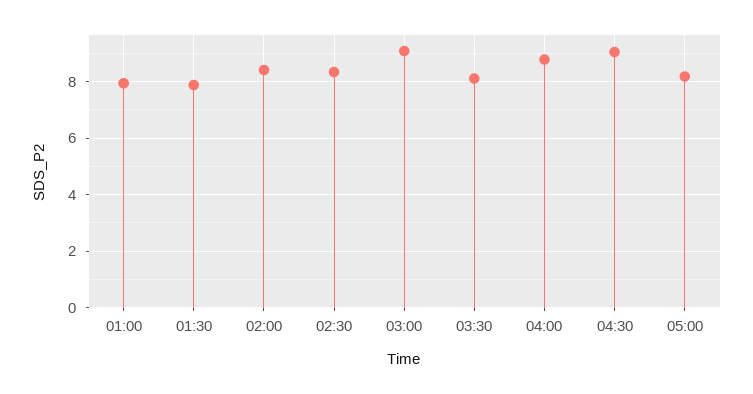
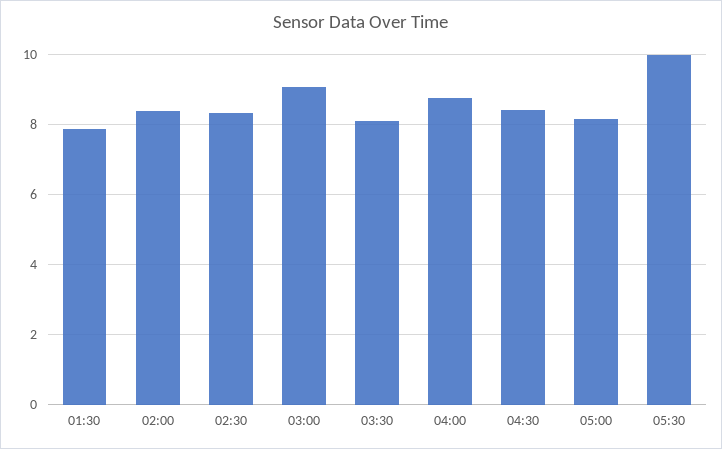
01:00: 8 -> none
04:30: 9 -> 8.4
05:30: none -> 10

